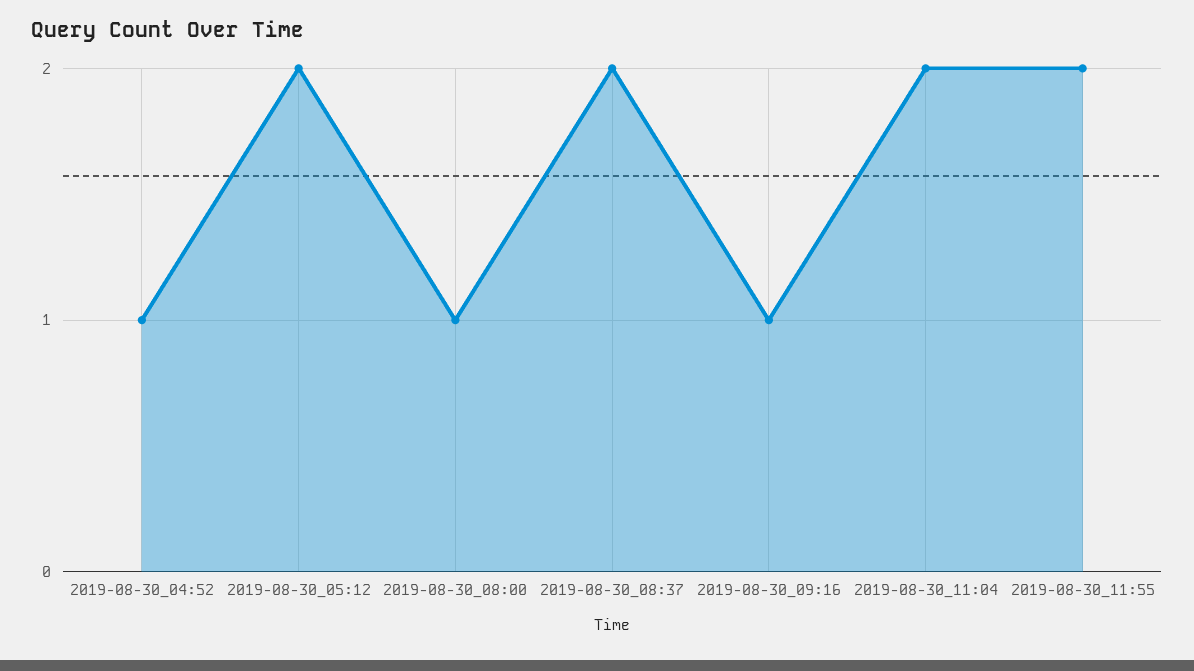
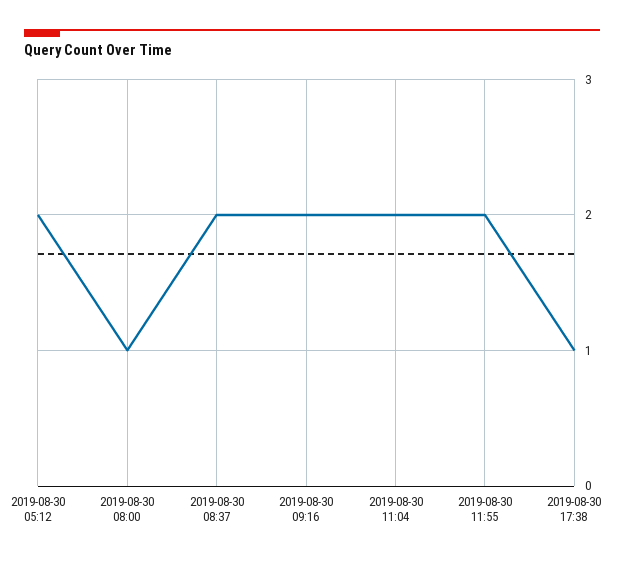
2019-08-30_04:52: 1 -> none
2019-08-30_09:16: 1 -> 2
2019-08-30 17:38: none -> 1

